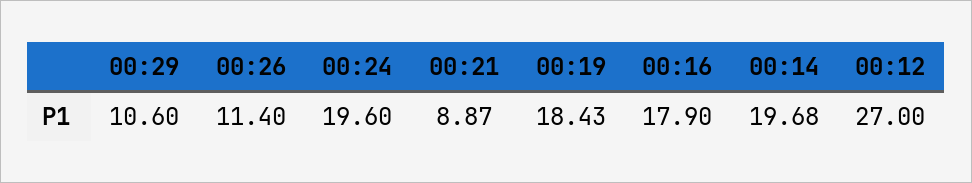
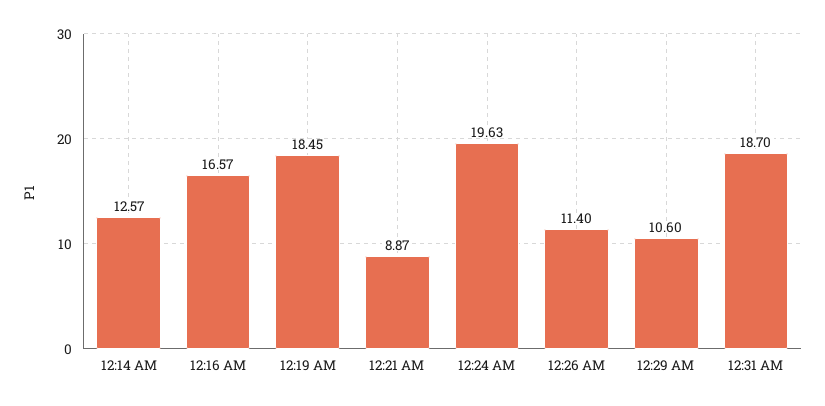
00:24: 19.6 -> 19.63
00:19: 18.43 -> 18.45
00:16: 17.9 -> 16.57
00:14: 19.68 -> 12.57
00:12: 27 -> none
12:31 AM: none -> 18.7

